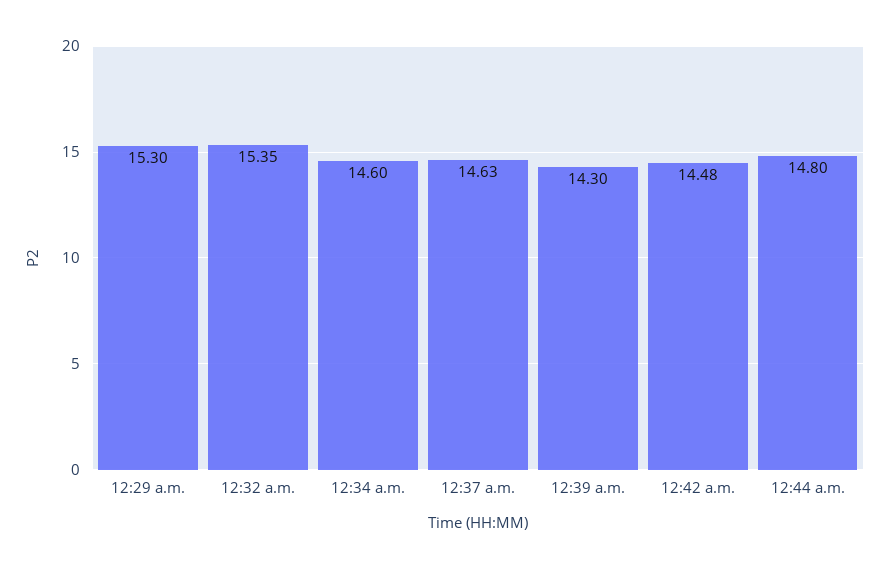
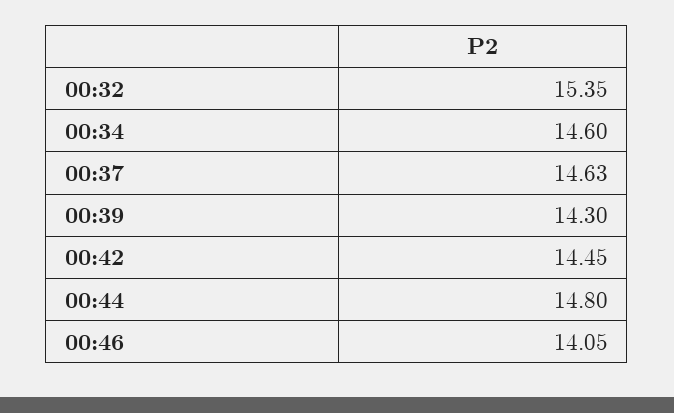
12:29 a.m.: 15.3 -> none
12:42 a.m.: 14.48 -> 14.45
00:46: none -> 14.05

